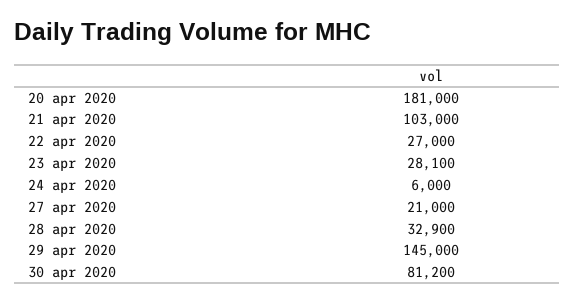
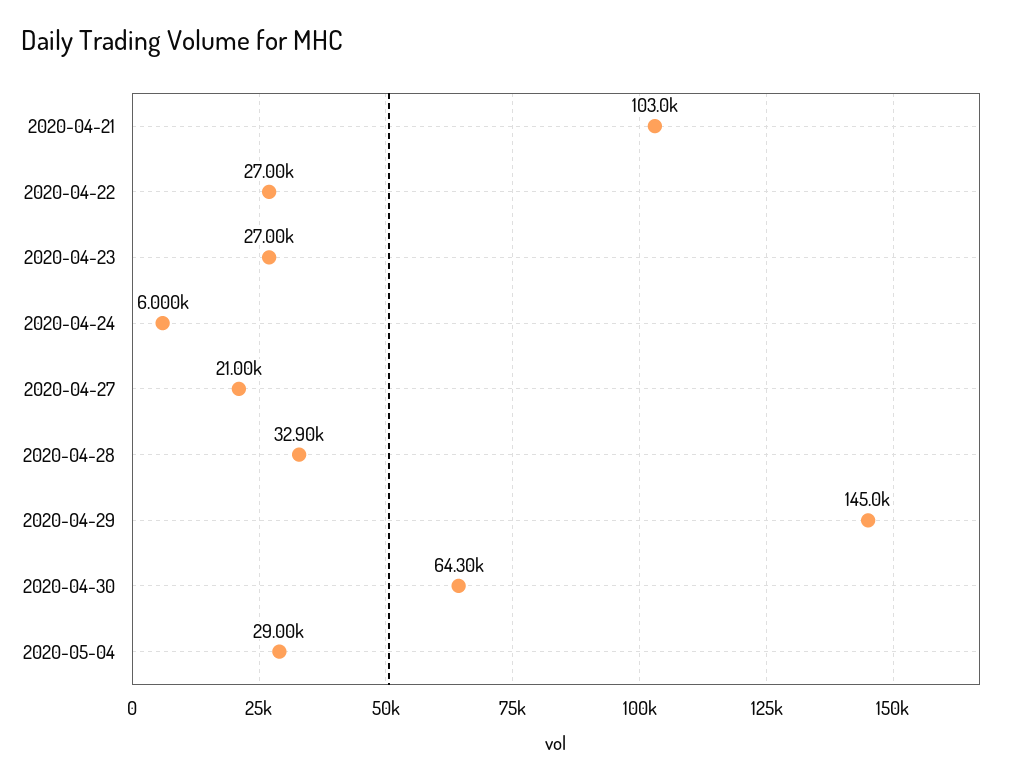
20 apr 2020: 181000 -> none
23 apr 2020: 28100 -> 27000
30 apr 2020: 81200 -> 64300
2020-05-04: none -> 29000

